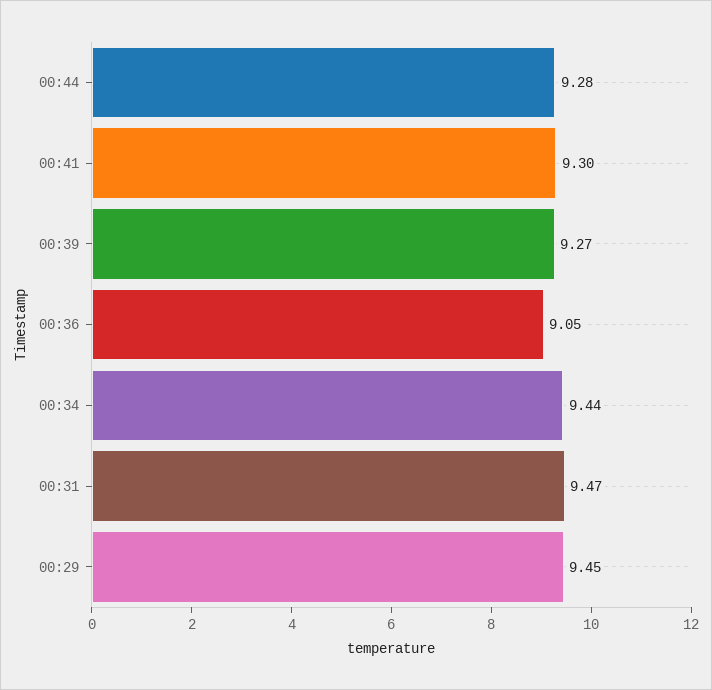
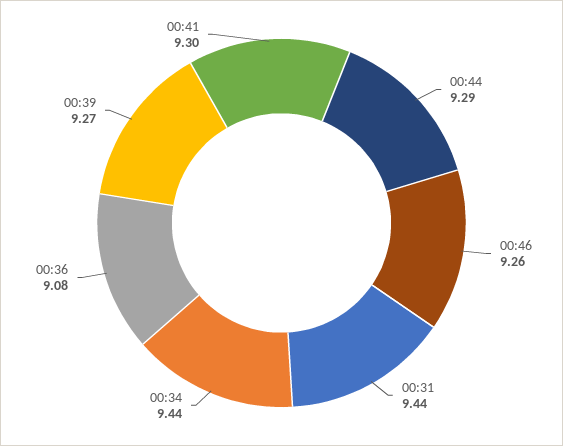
00:44: 9.28 -> 9.29
00:36: 9.05 -> 9.08
00:31: 9.47 -> 9.44
00:29: 9.45 -> none
00:46: none -> 9.26

